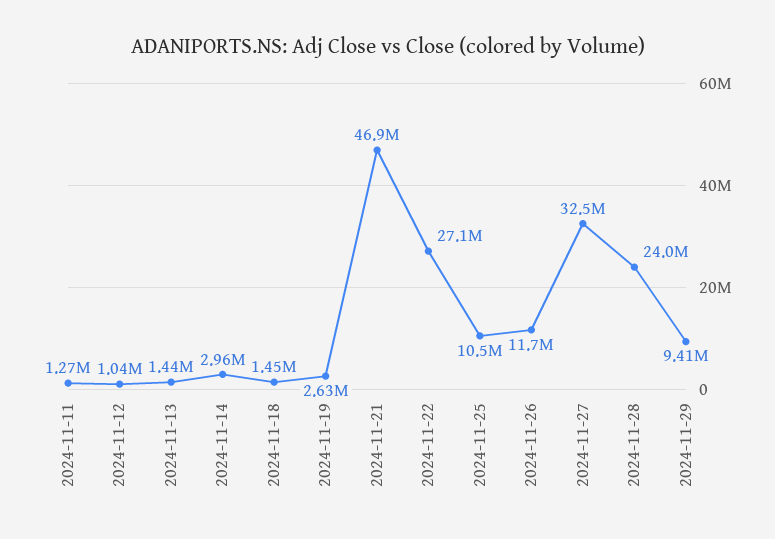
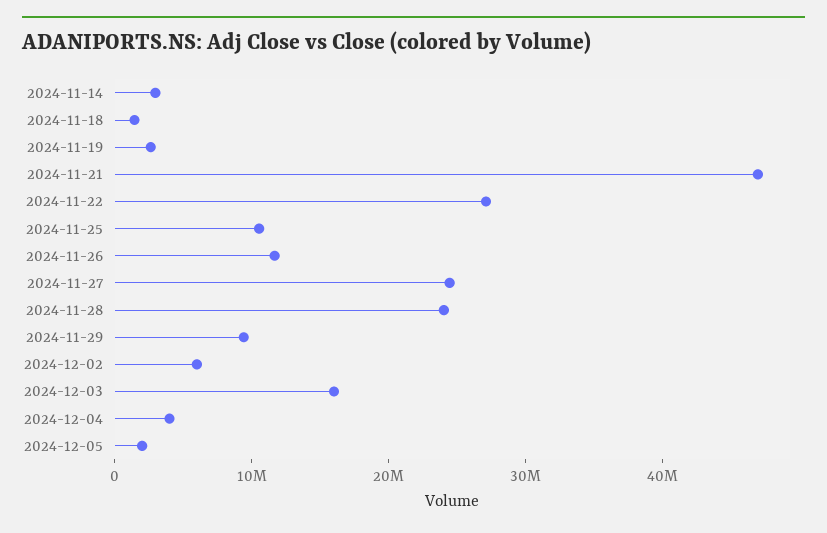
2024-11-11: 1270000 -> none
2024-11-12: 1040000 -> none
2024-11-13: 1440000 -> none
2024-11-27: 32500000 -> 24000000
2024-12-02: none -> 6000000
2024-12-03: none -> 16000000
2024-12-04: none -> 4000000
2024-12-05: none -> 2000000

